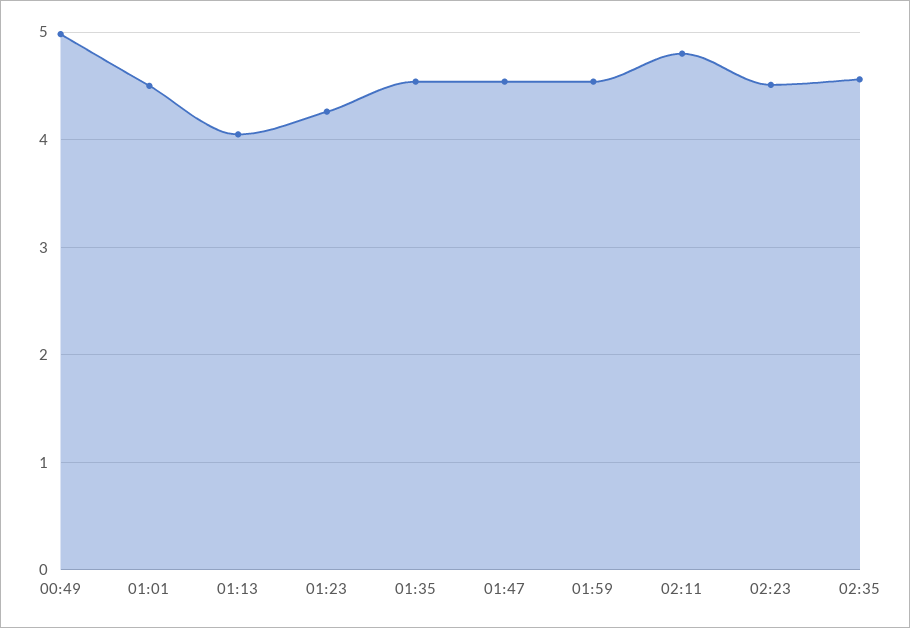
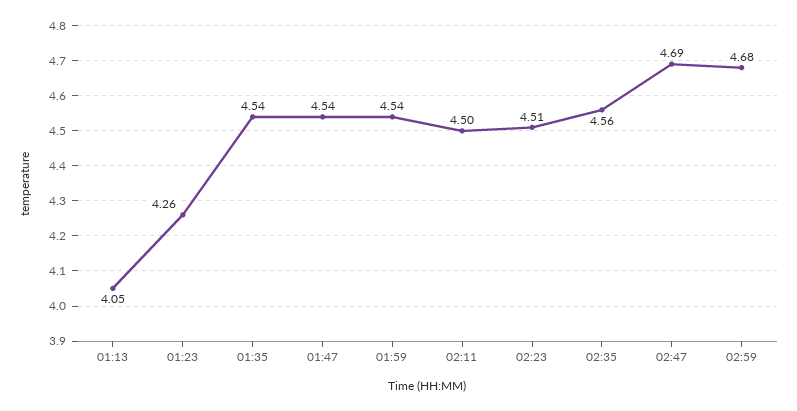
00:49: 5 -> none
01:01: 4.5 -> none
02:11: 4.8 -> 4.5
02:47: none -> 4.69
02:59: none -> 4.68

